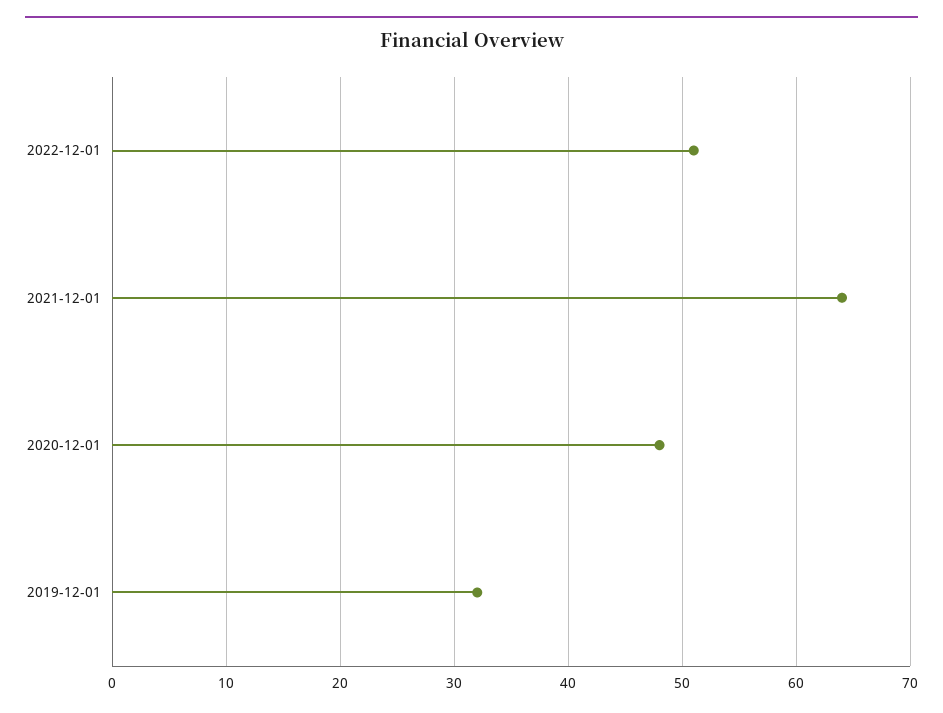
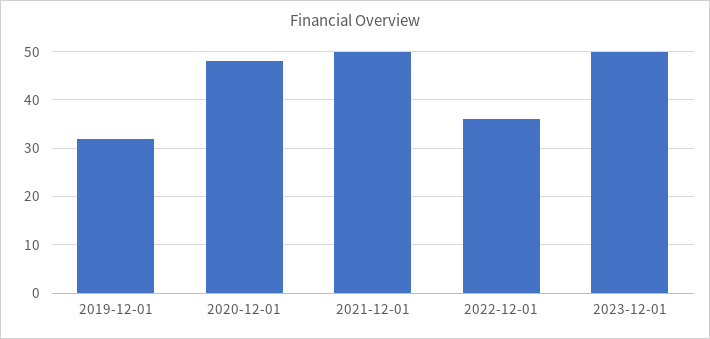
2022-12-01: 51 -> 35
2021-12-01: 64 -> 50
2023-12-01: none -> 50

